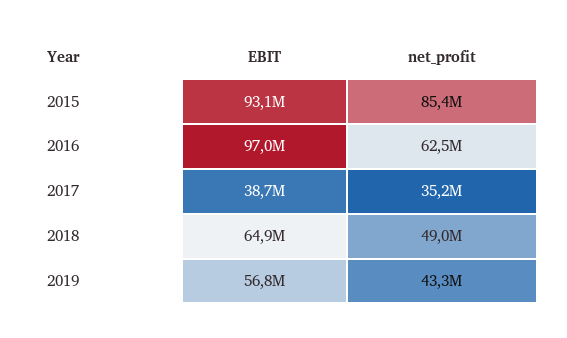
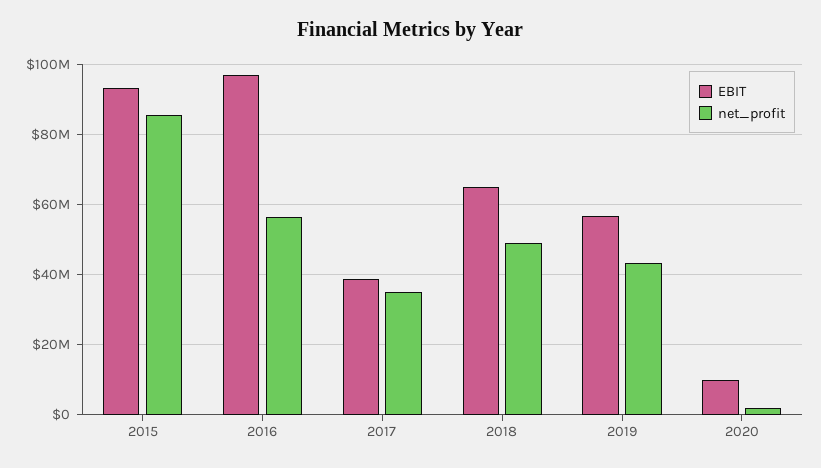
net_profit, 2016: 62500000 -> 56000000
EBIT, 2020: none -> 10000000
net_profit, 2020: none -> 2000000

